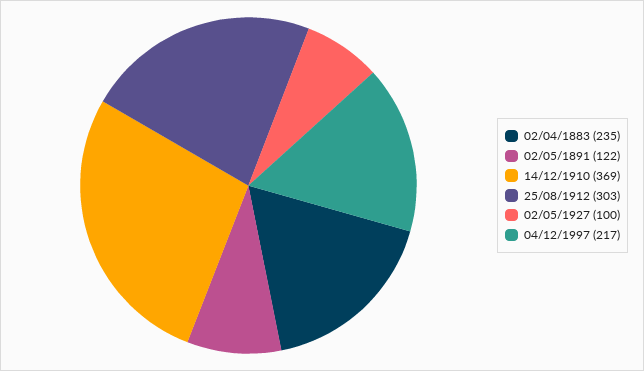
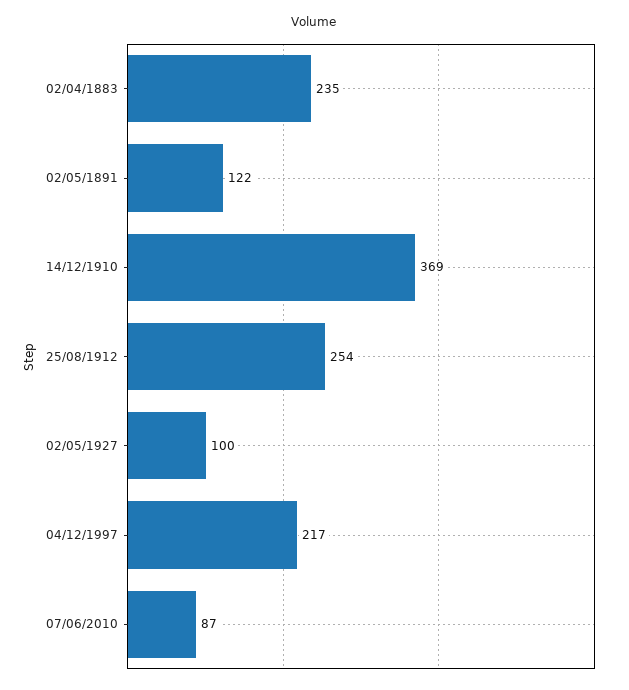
25/08/1912: 303 -> 254
07/06/2010: none -> 87

